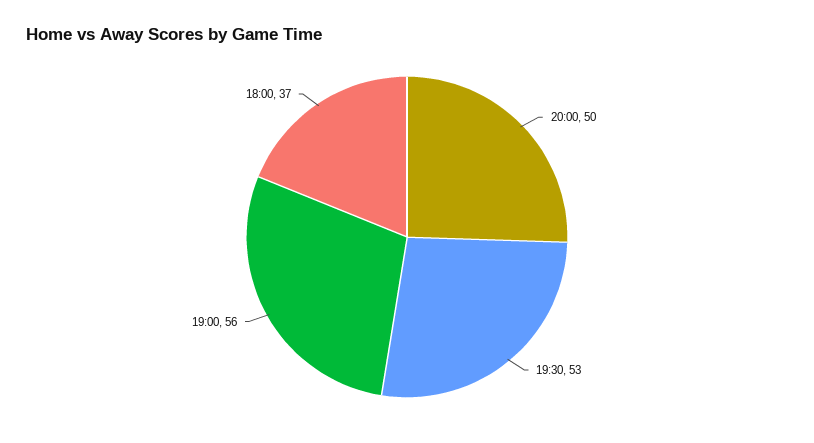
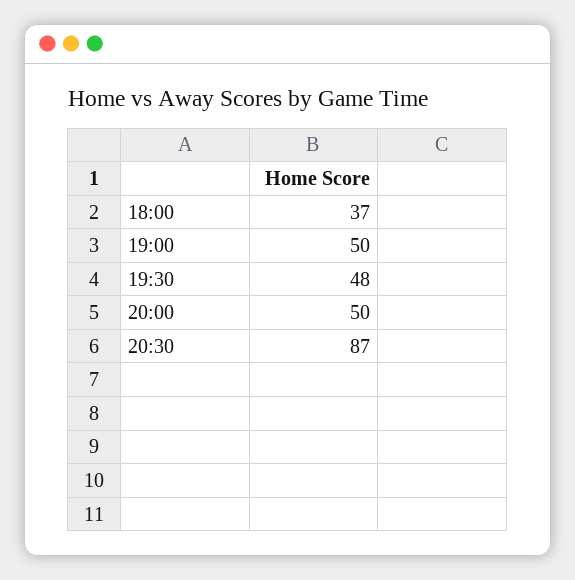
19:30: 53 -> 48
19:00: 56 -> 50
20:30: none -> 87

